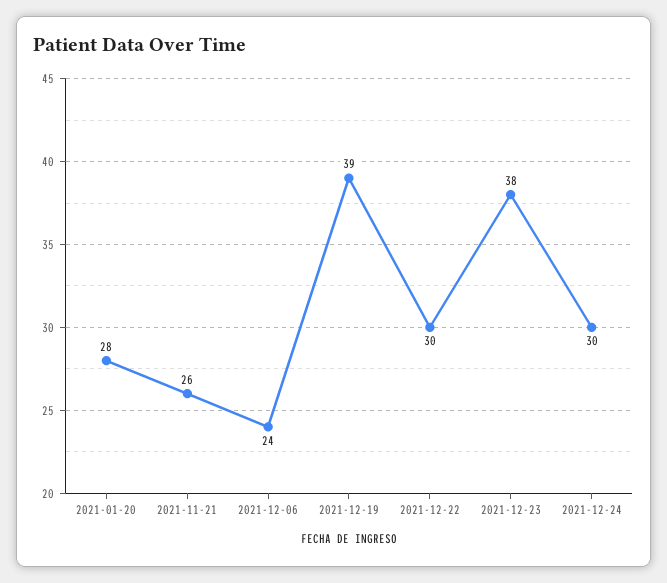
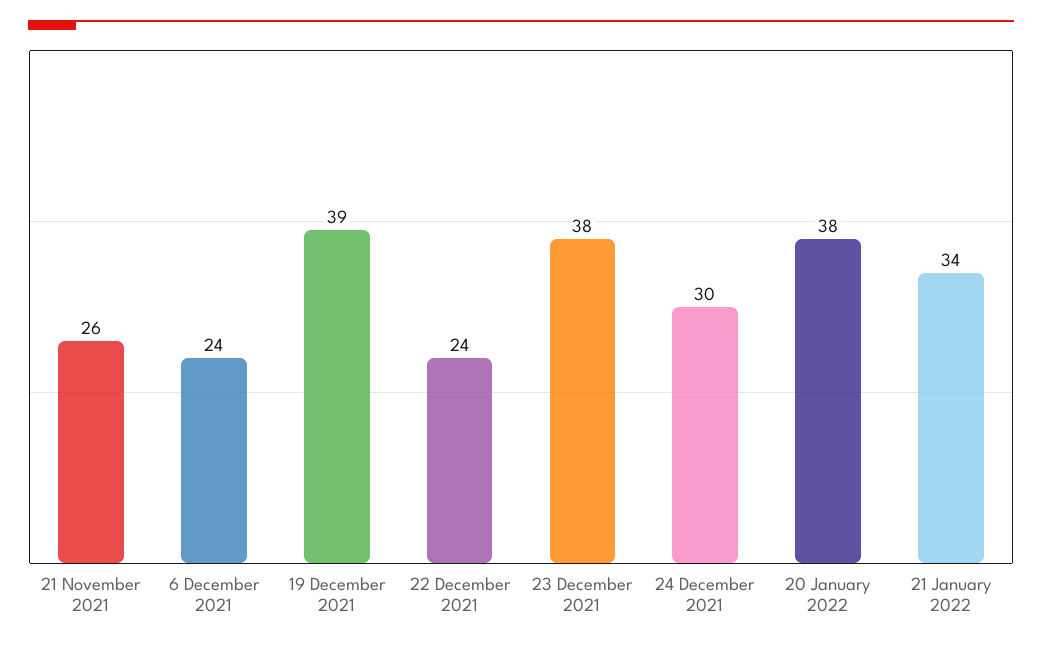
2021-01-20: 28 -> none
2021-12-22: 30 -> 24
20 January 2022: none -> 38
21 January 2022: none -> 34

